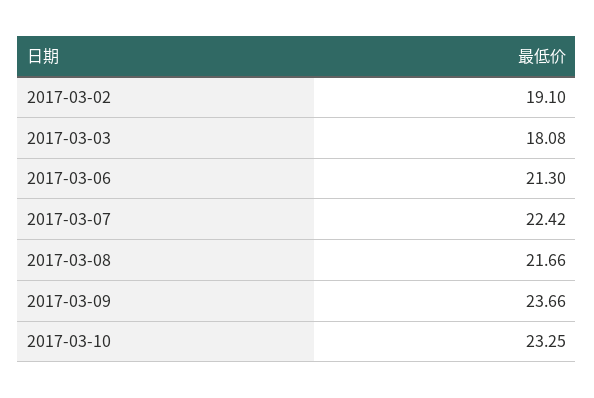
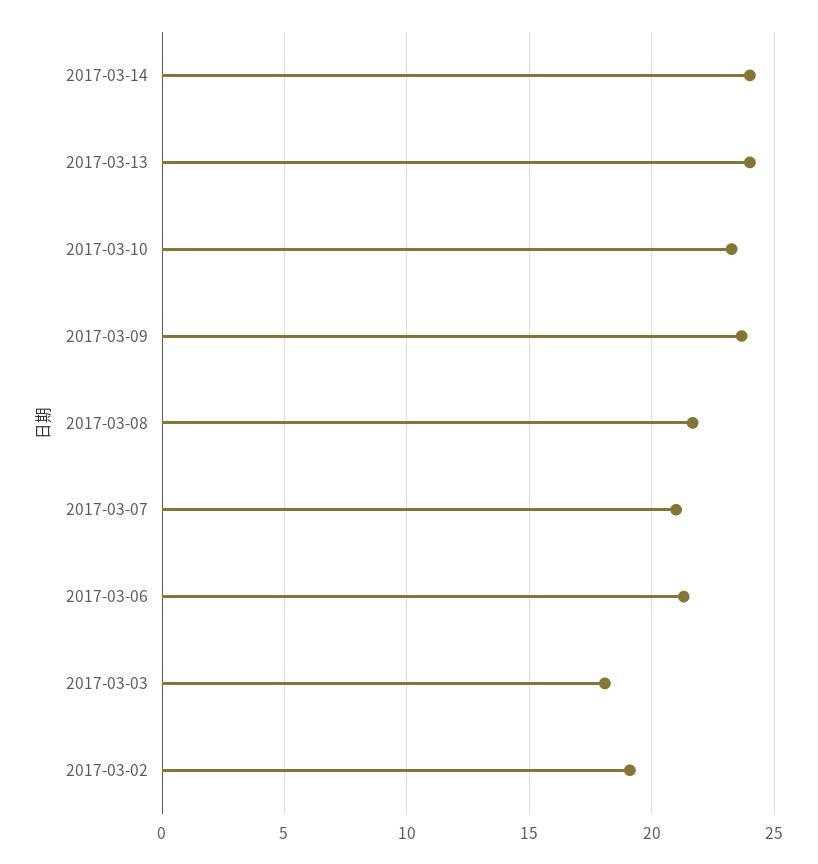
2017-03-07: 22.42 -> 21
2017-03-14: none -> 24
2017-03-13: none -> 24

